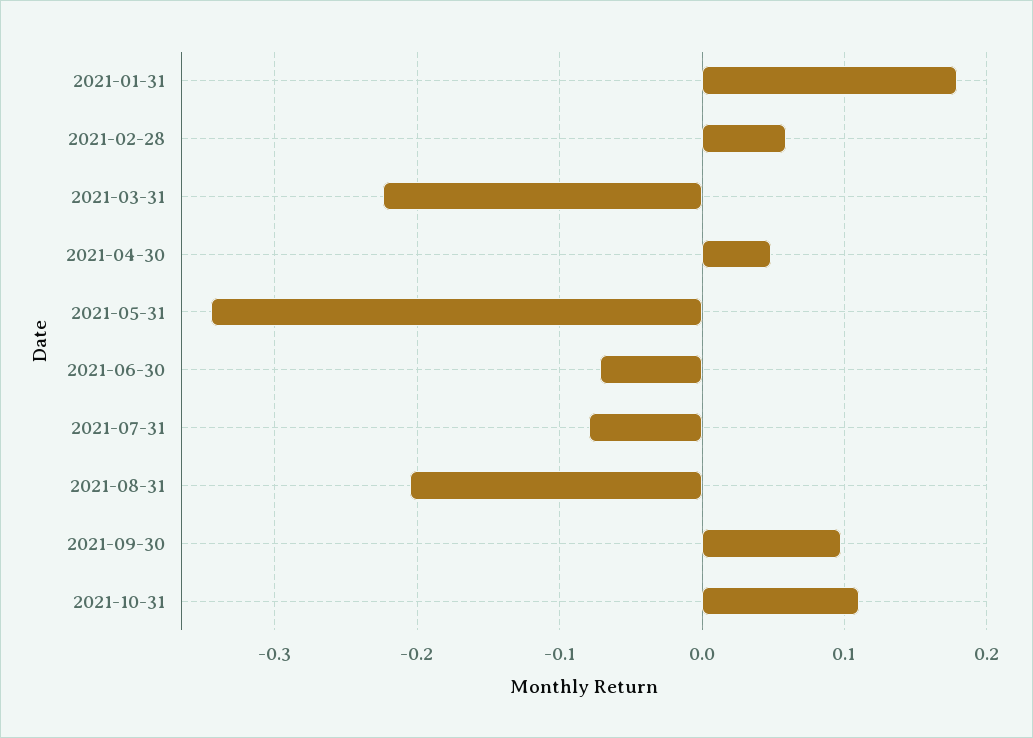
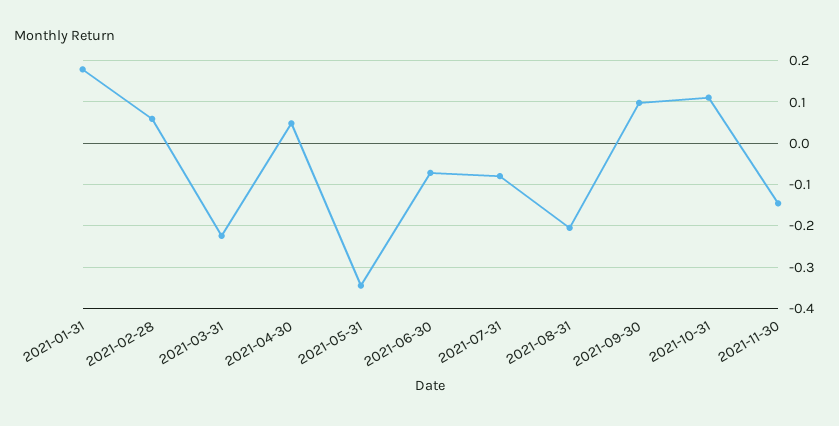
2021-11-30: none -> -0.14

